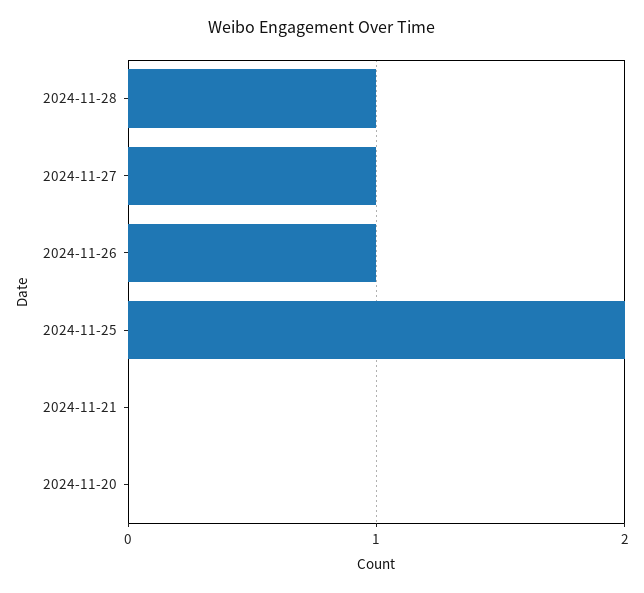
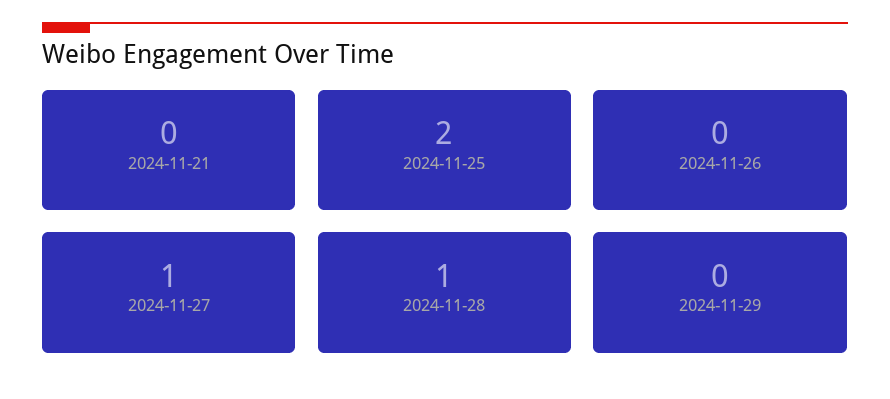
2024-11-26: 1 -> 0
2024-11-20: 0 -> none
2024-11-29: none -> 0

